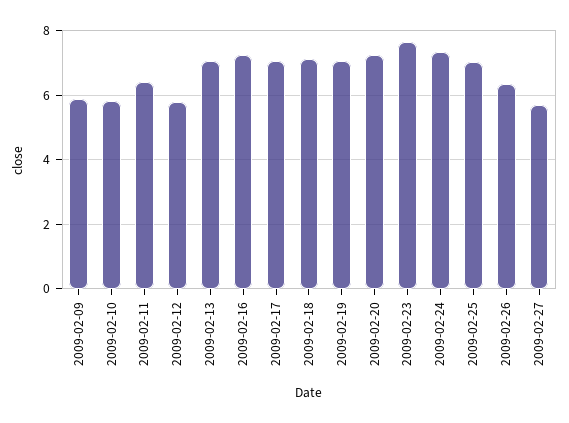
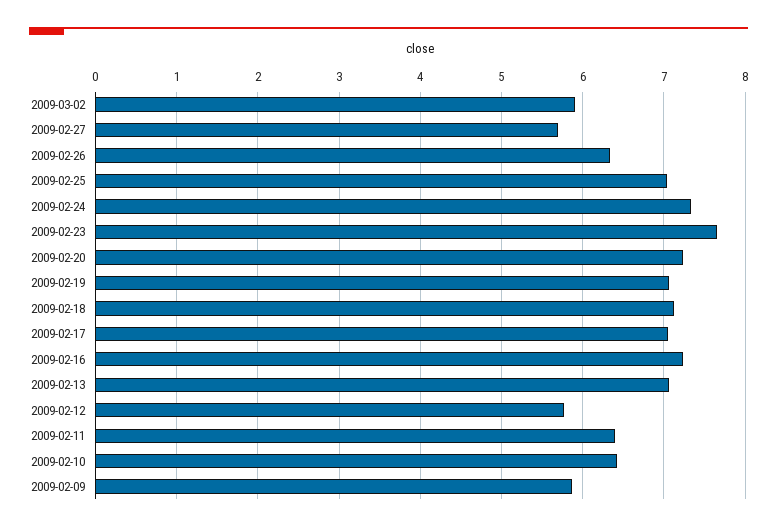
2009-02-10: 5.8 -> 6.4
2009-03-02: none -> 5.9

